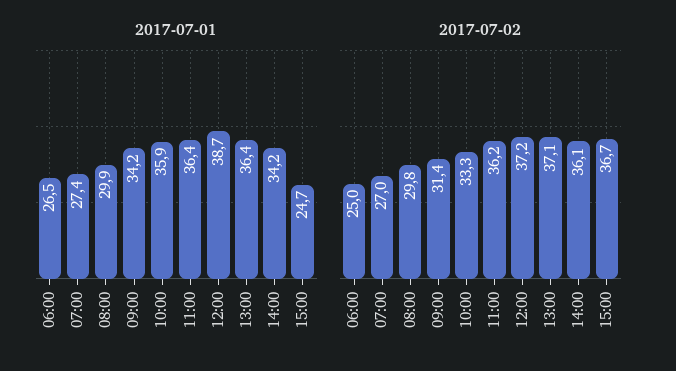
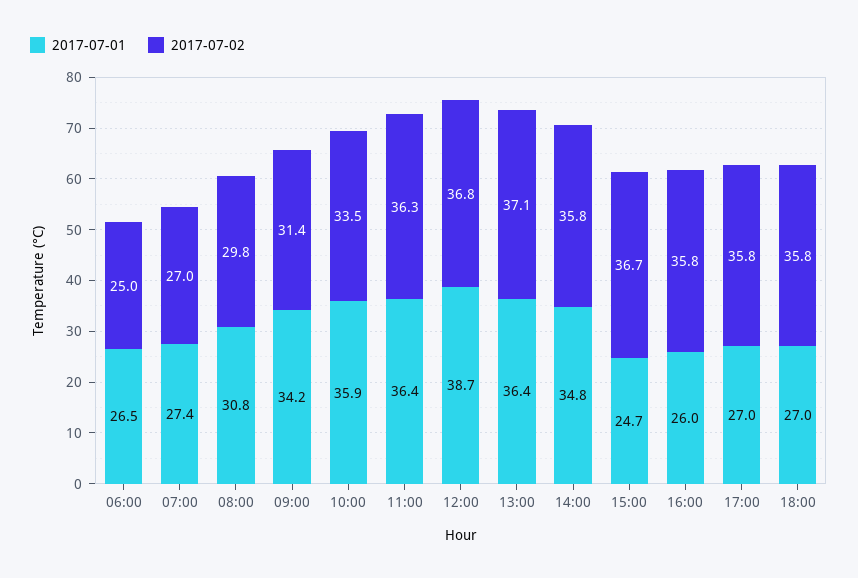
2017-07-01, 08:00: 29.9 -> 30.8
2017-07-01, 14:00: 34.2 -> 34.8
2017-07-02, 10:00: 33.3 -> 33.5
2017-07-02, 11:00: 36.2 -> 36.3
2017-07-02, 12:00: 37.2 -> 36.8
2017-07-02, 14:00: 36.1 -> 35.8
2017-07-01, 16:00: none -> 26
2017-07-02, 16:00: none -> 35.8
2017-07-01, 17:00: none -> 27
2017-07-02, 17:00: none -> 35.8
2017-07-01, 18:00: none -> 27
2017-07-02, 18:00: none -> 35.8

